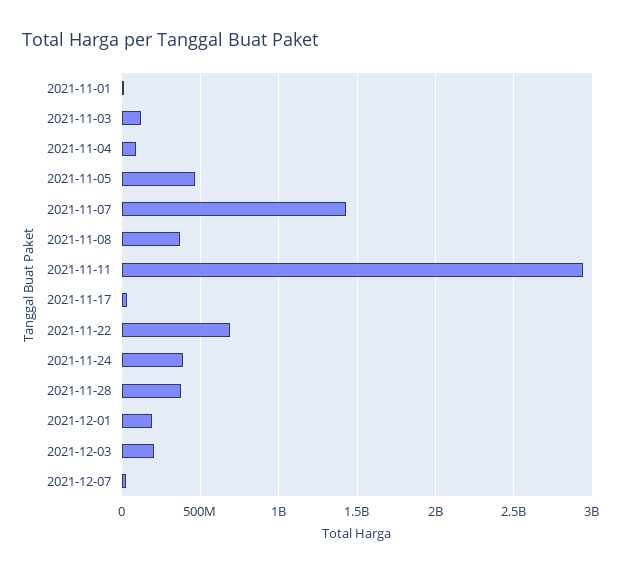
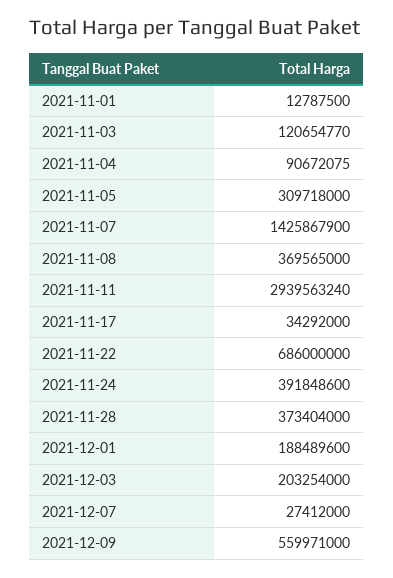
2021-11-05: 450000000 -> 309718000
2021-12-09: none -> 559971000

